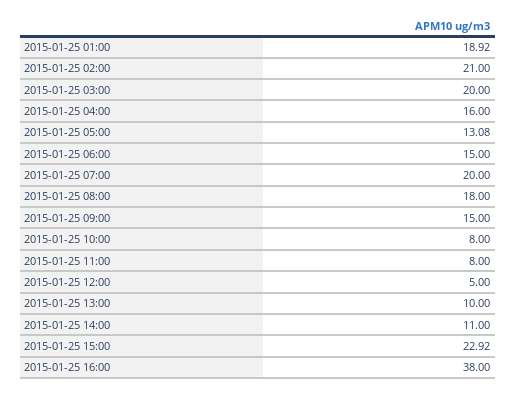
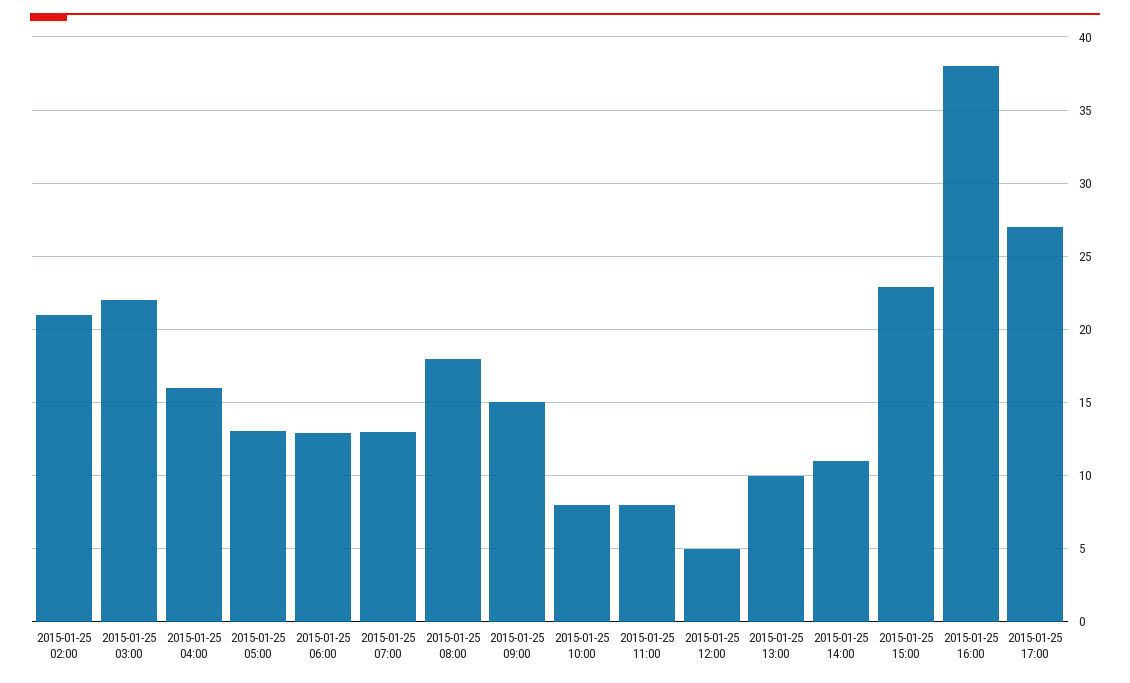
2015-01-25 01:00: 18.92 -> none
2015-01-25 03:00: 20 -> 22
2015-01-25 06:00: 15 -> 13
2015-01-25 07:00: 20 -> 13
2015-01-25 17:00: none -> 27

